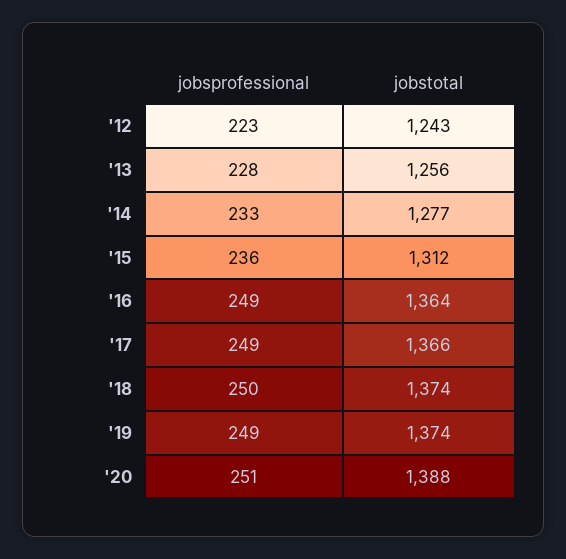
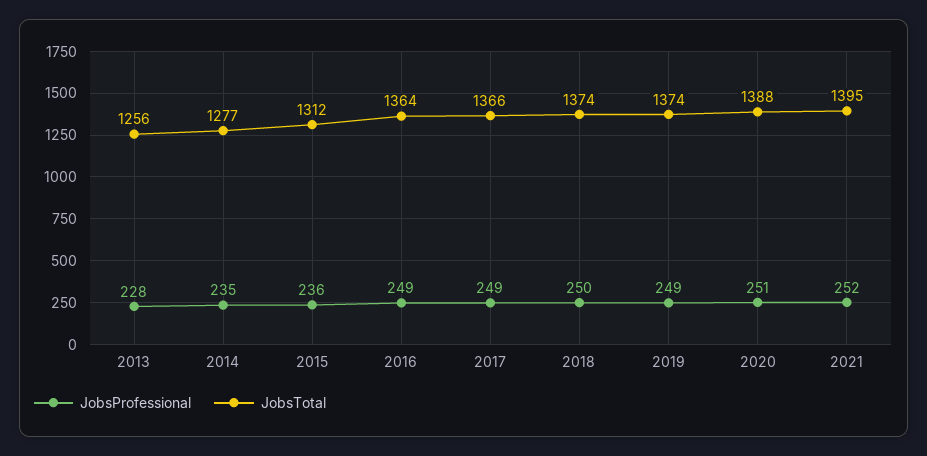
jobsprofessional, '12: 223 -> none
jobstotal, '12: 1243 -> none
jobsprofessional, '14: 233 -> 235
jobsprofessional, 2021: none -> 252
jobstotal, 2021: none -> 1395

